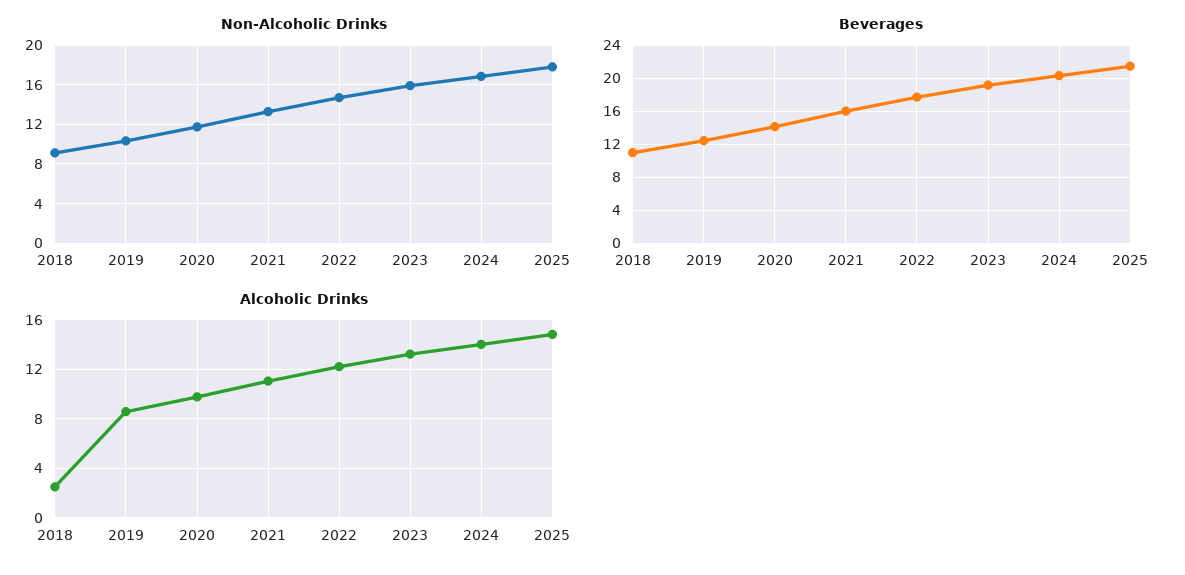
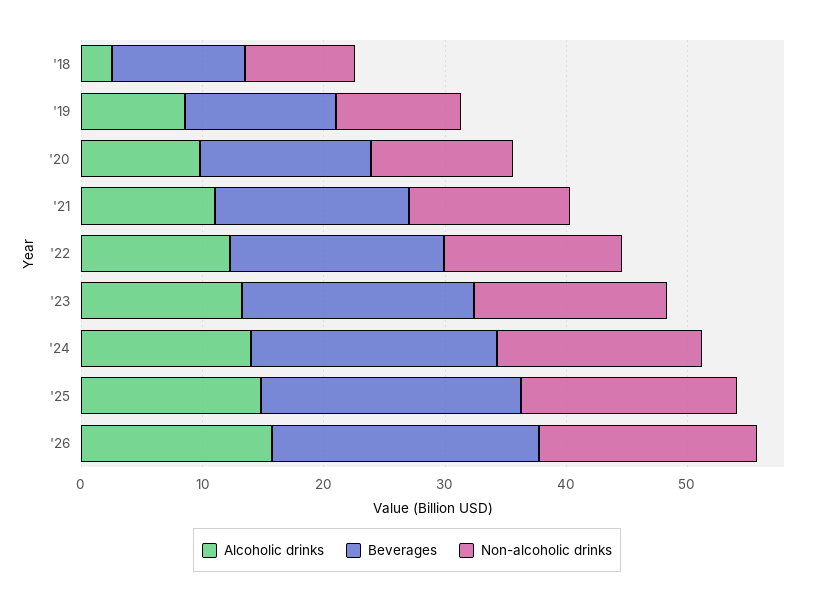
Alcoholic Drinks, '26: none -> 16
Beverages, '26: none -> 22
Non-Alcoholic Drinks, '26: none -> 18

